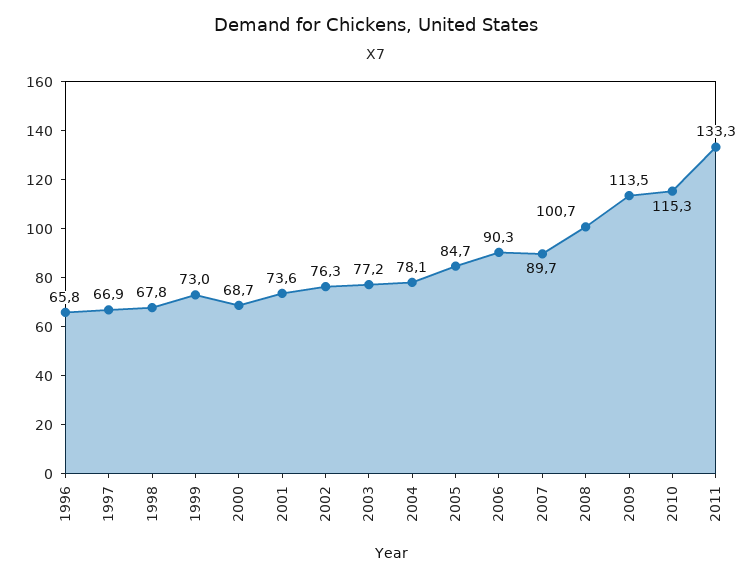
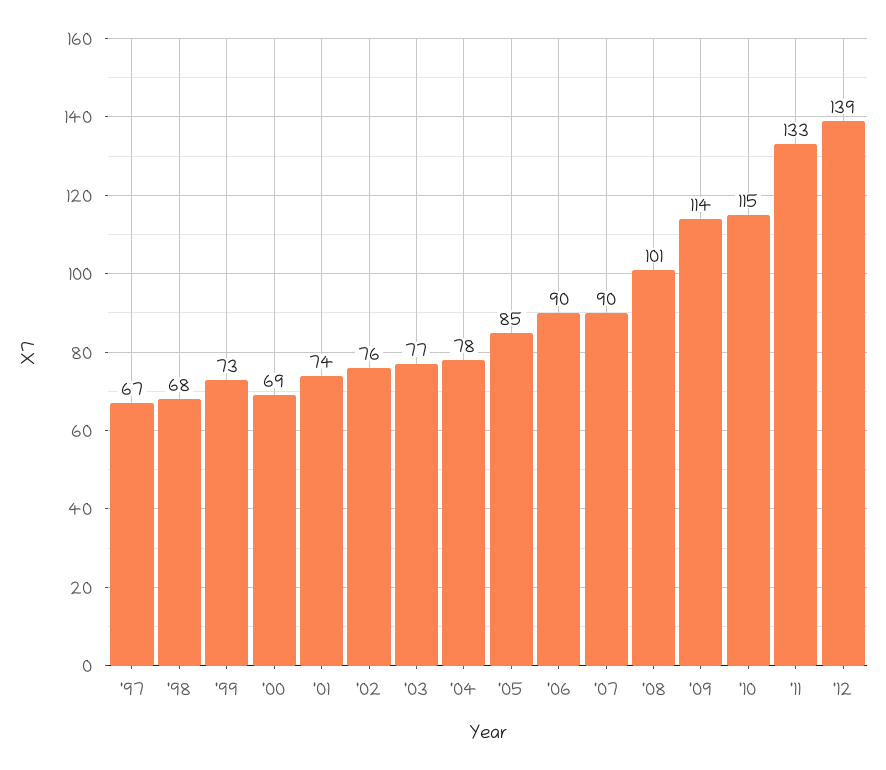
1996: 65.8 -> none
'12: none -> 139

